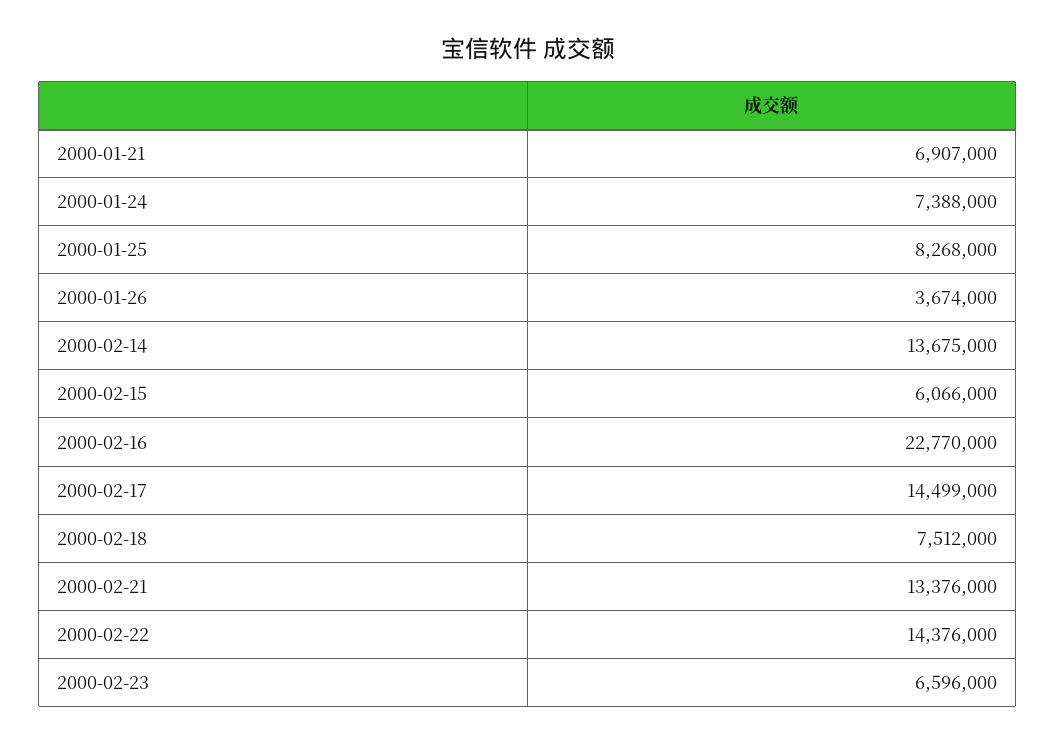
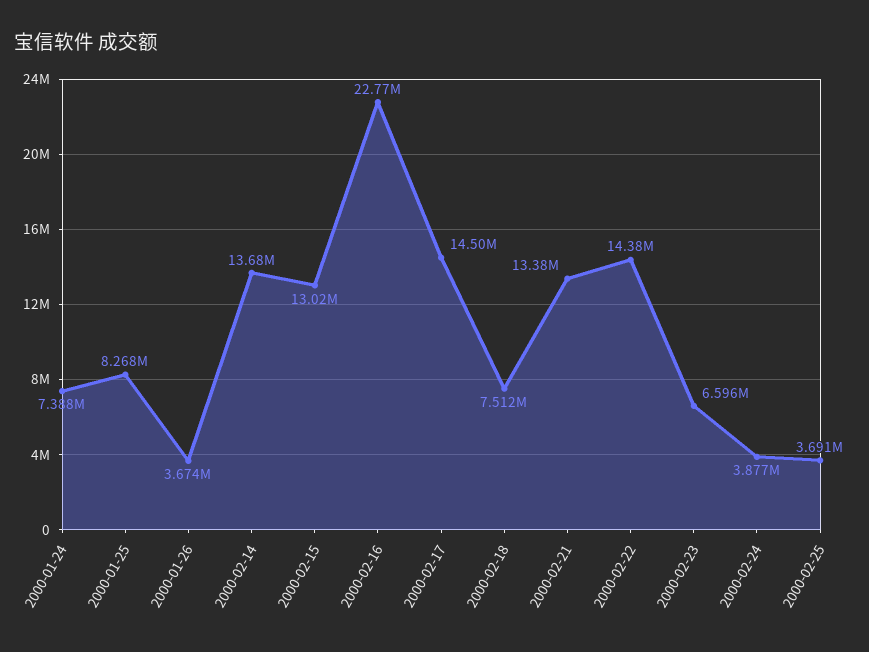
2000-01-21: 6907000 -> none
2000-02-15: 6066000 -> 13020000
2000-02-24: none -> 3877000
2000-02-25: none -> 3691000

